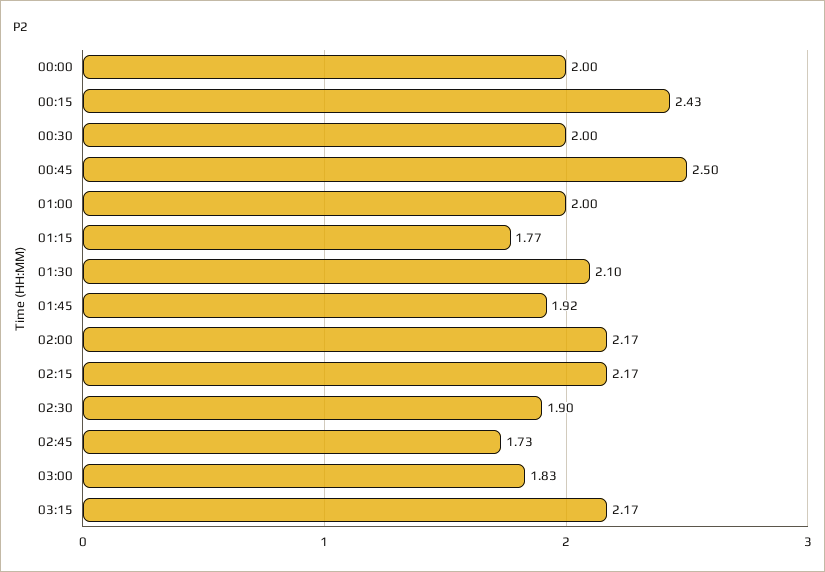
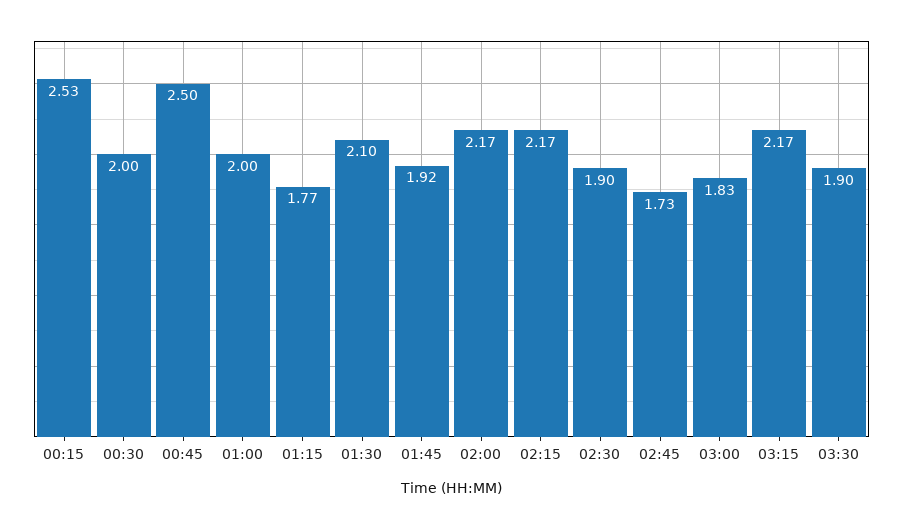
00:00: 2 -> none
00:15: 2.43 -> 2.53
03:30: none -> 1.9

